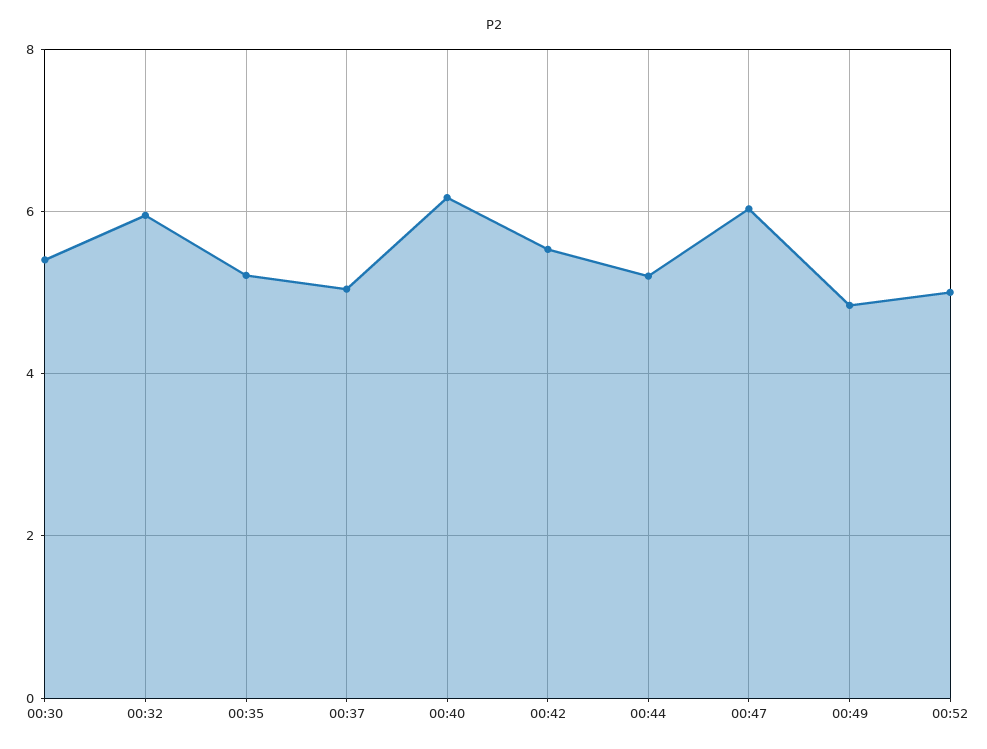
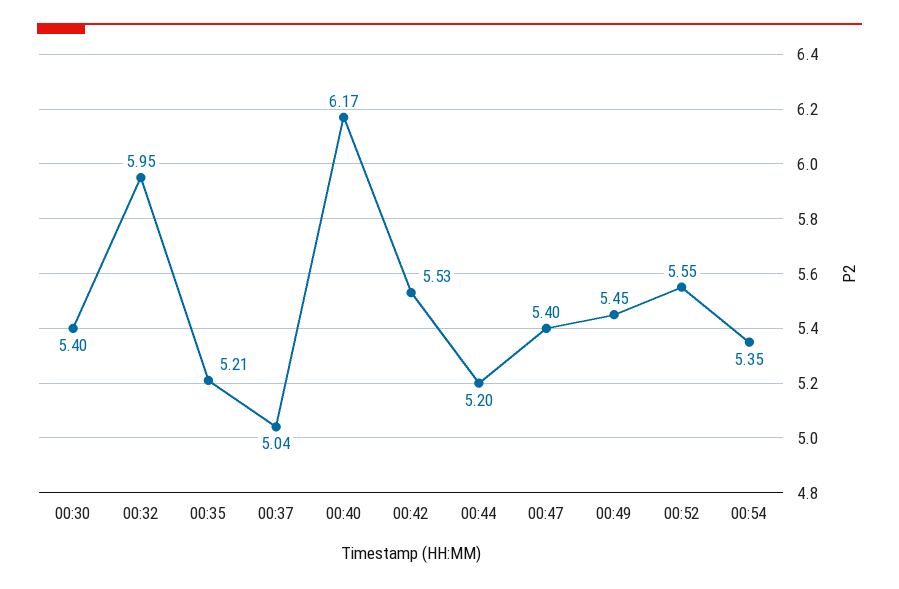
00:47: 6 -> 5.4
00:49: 4.8 -> 5.45
00:52: 5 -> 5.55
00:54: none -> 5.35

